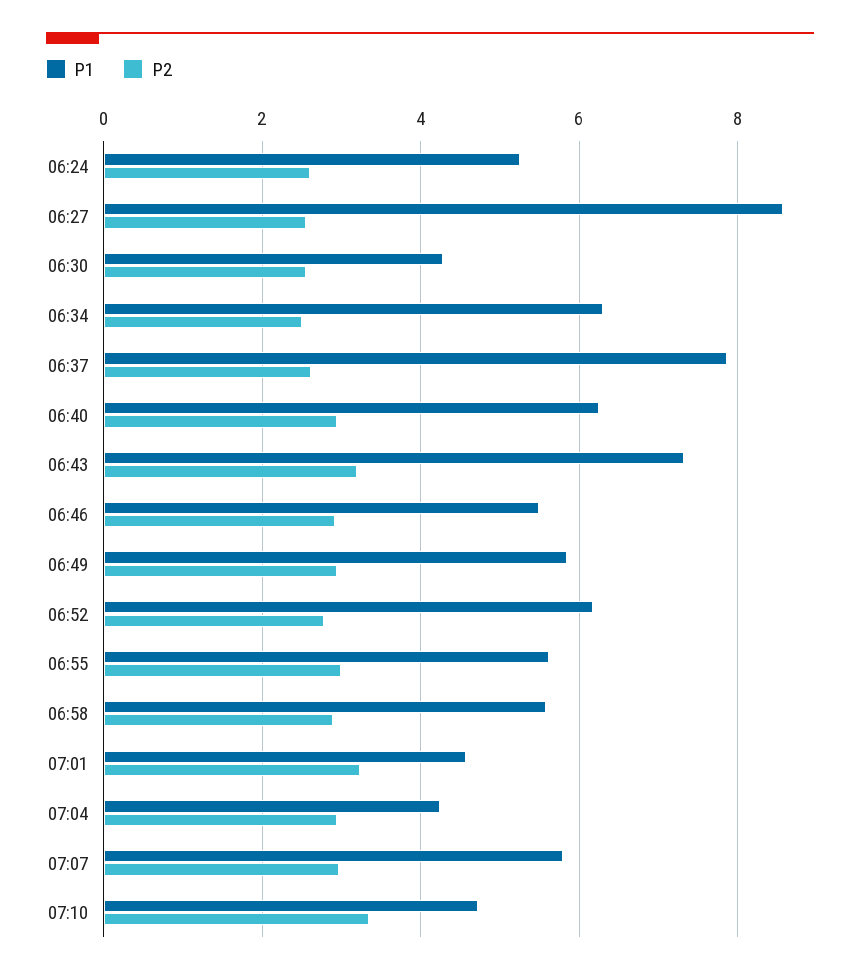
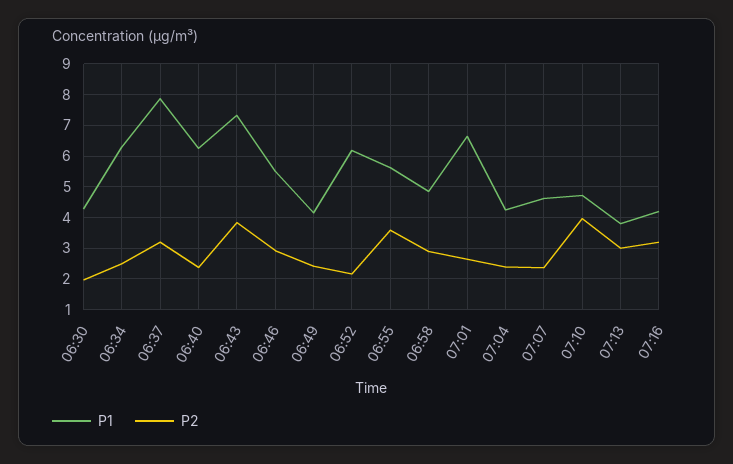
P1, 06:24: 5.2 -> none
P2, 06:24: 2.6 -> none
P1, 06:27: 8.6 -> none
P2, 06:27: 2.6 -> none
P2, 06:30: 2.6 -> 2
P2, 06:37: 2.6 -> 3.2
P2, 06:40: 3 -> 2.4
P2, 06:43: 3.2 -> 3.8
P1, 06:49: 5.8 -> 4.2
P2, 06:49: 3 -> 2.4
P2, 06:52: 2.8 -> 2.2
P2, 06:55: 3 -> 3.6
P1, 06:58: 5.6 -> 4.8
P1, 07:01: 4.6 -> 6.6
P2, 07:01: 3.2 -> 2.6
P2, 07:04: 3 -> 2.4
P1, 07:07: 5.8 -> 4.6
P2, 07:07: 3 -> 2.4
P2, 07:10: 3.4 -> 4
P1, 07:13: none -> 3.8
P2, 07:13: none -> 3
P1, 07:16: none -> 4.2
P2, 07:16: none -> 3.2

